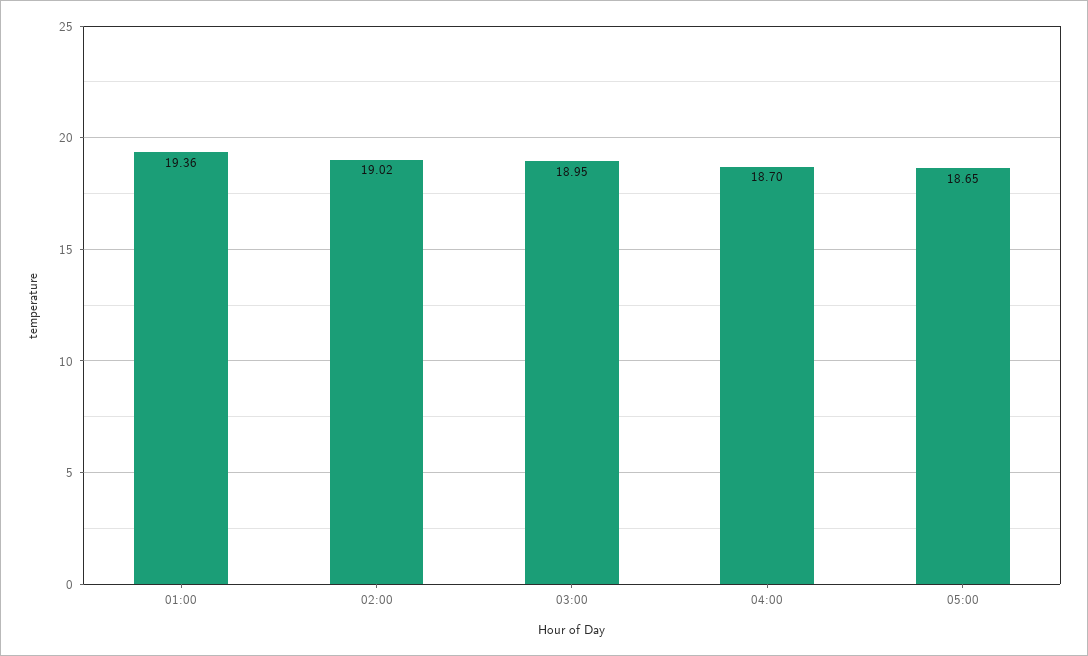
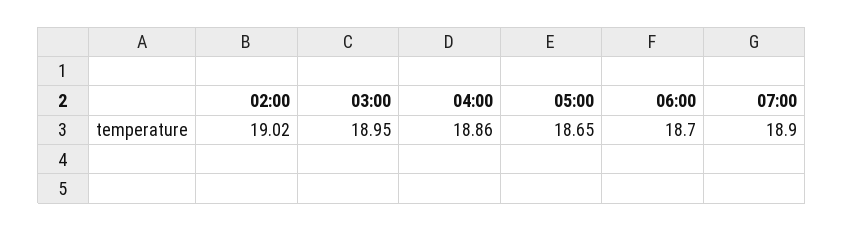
01:00: 19.36 -> none
04:00: 18.7 -> 18.86
06:00: none -> 18.7
07:00: none -> 18.9

